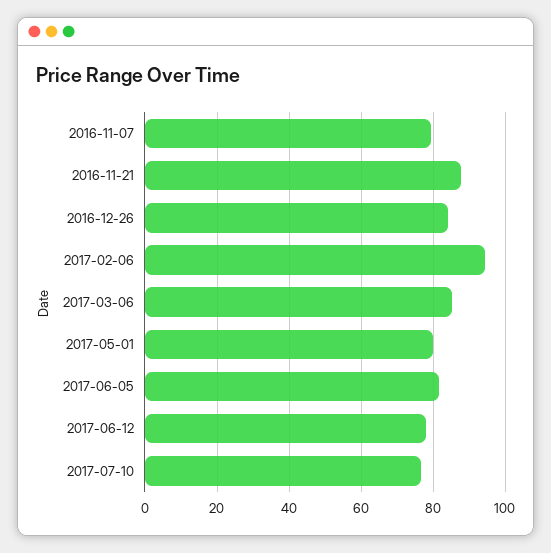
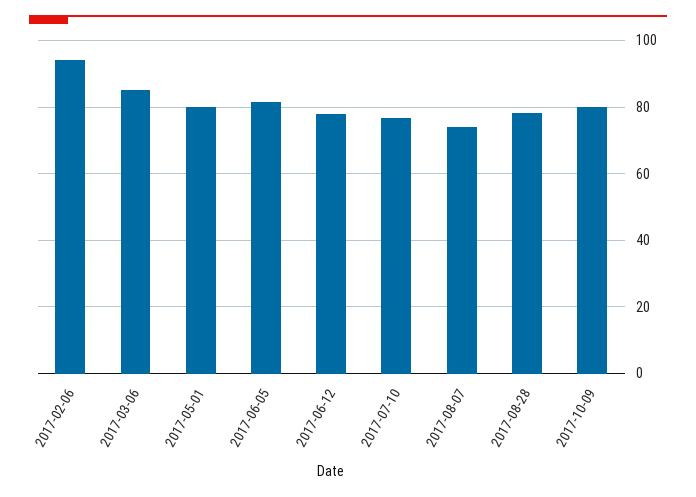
2016-11-07: 80 -> none
2016-11-21: 88 -> none
2016-12-26: 84 -> none
2017-08-07: none -> 74
2017-08-28: none -> 78
2017-10-09: none -> 80

